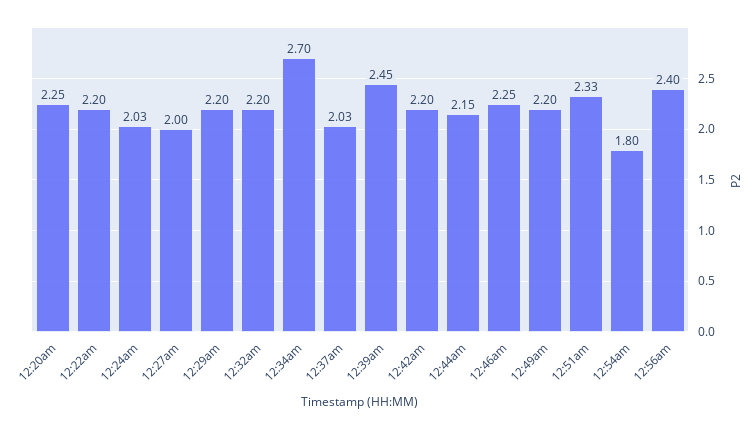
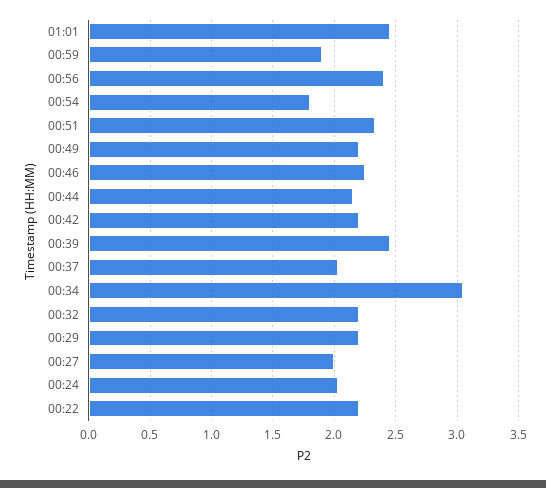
12:20am: 2.25 -> none
12:34am: 2.7 -> 3.05
01:01: none -> 2.45
00:59: none -> 1.9

